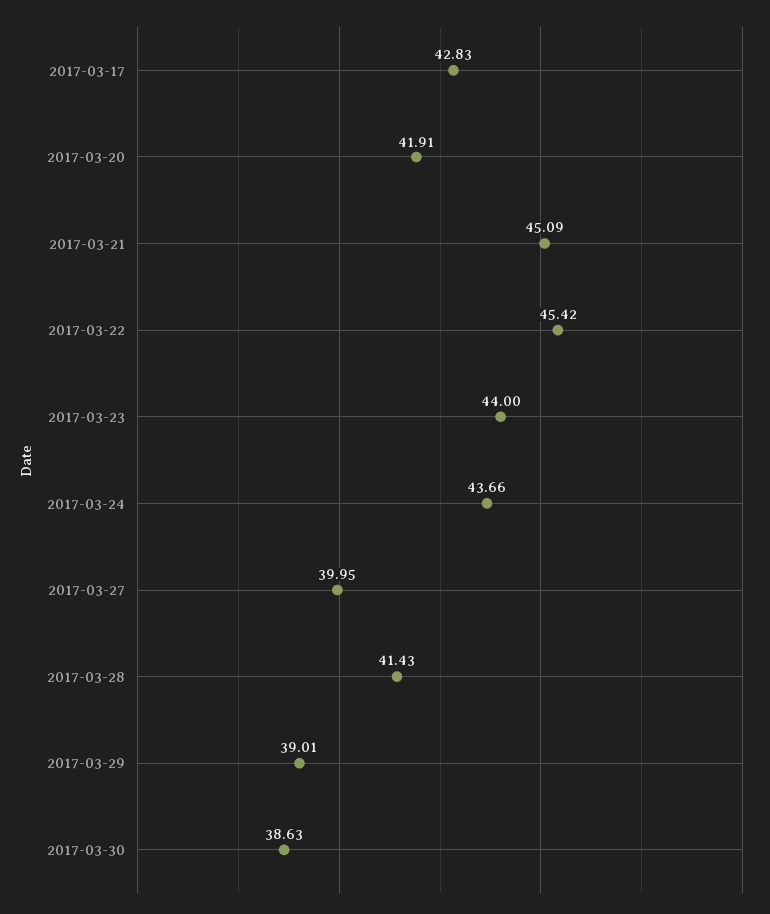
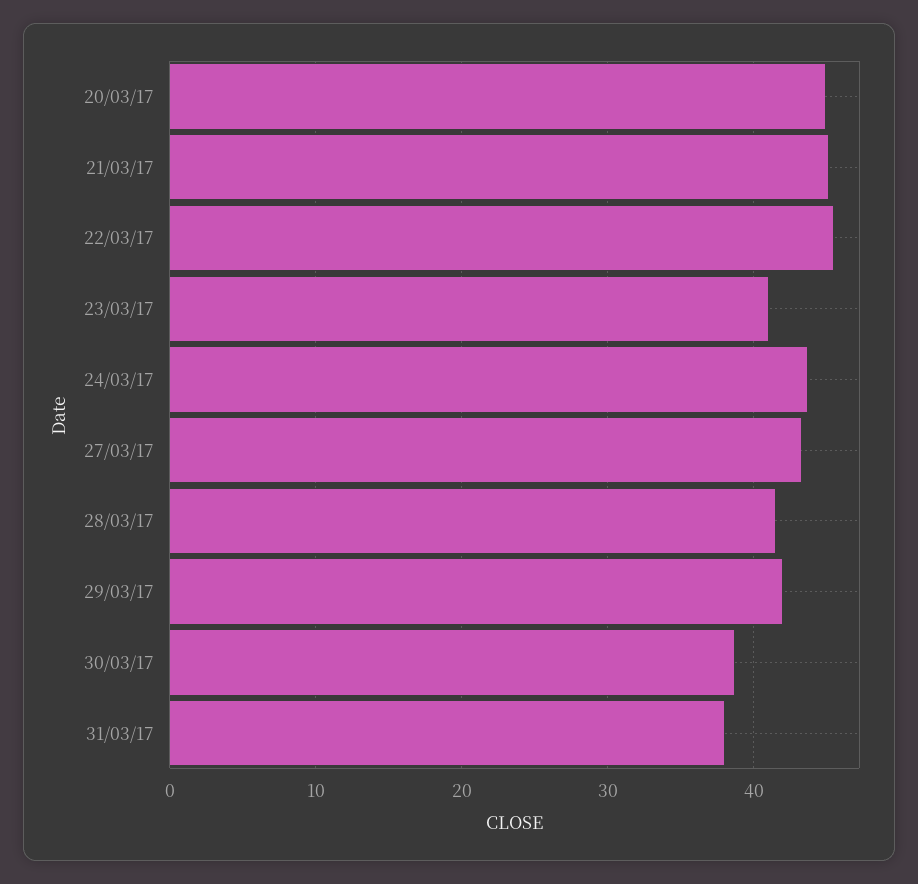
2017-03-17: 42.83 -> none
2017-03-20: 41.91 -> 45
2017-03-23: 44 -> 41
2017-03-27: 39.95 -> 43
2017-03-29: 39.01 -> 42
31/03/17: none -> 38

